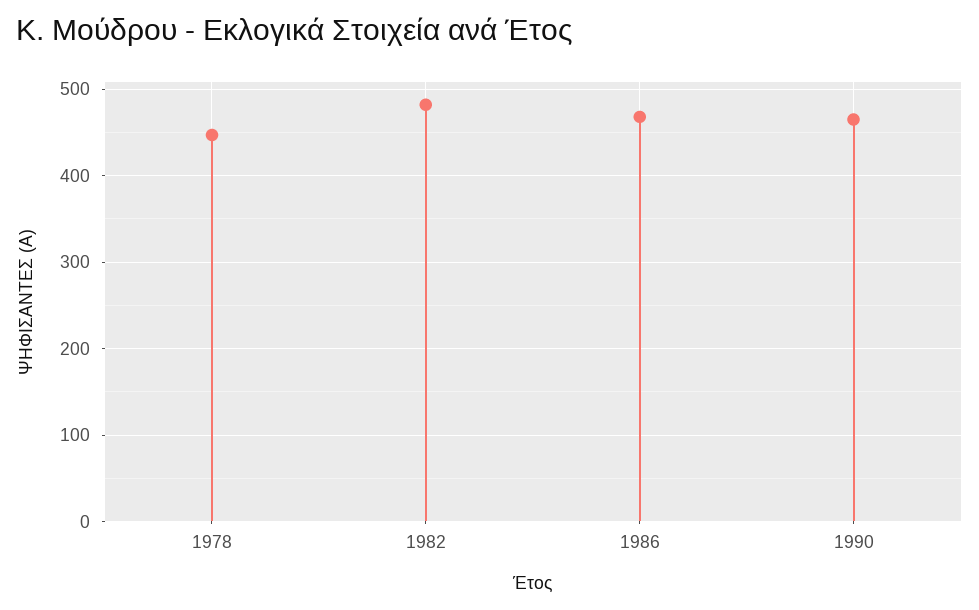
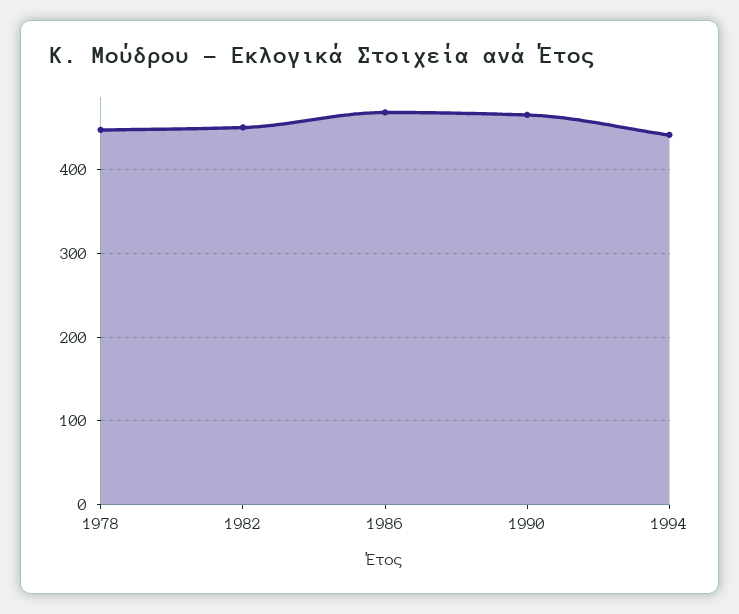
1982: 480 -> 450
1994: none -> 440

